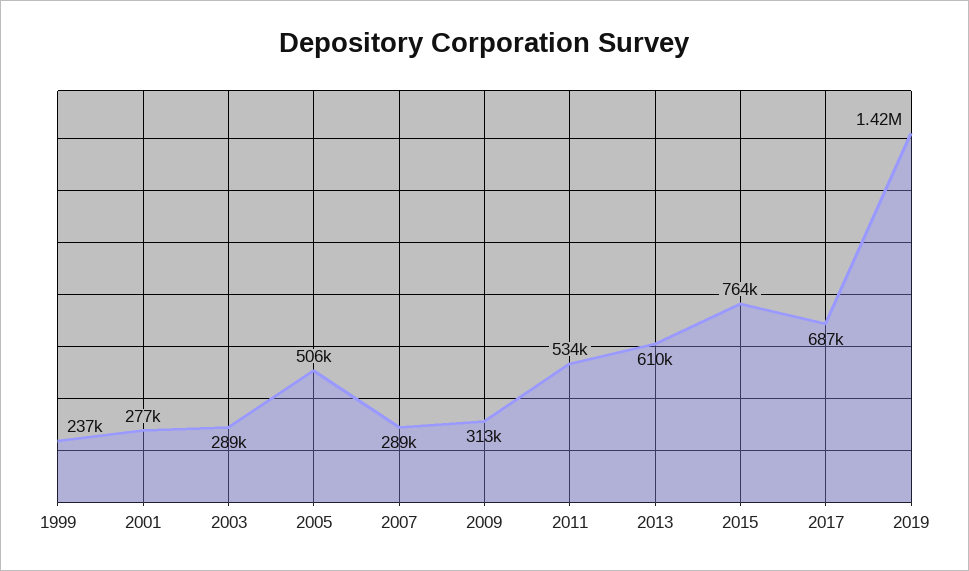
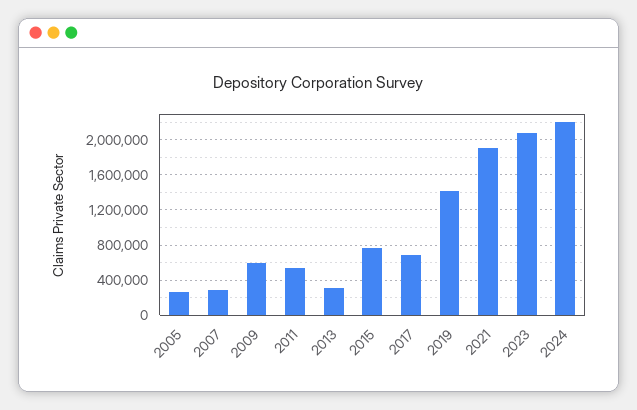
1999: 237000 -> none
2001: 277000 -> none
2003: 289000 -> none
2005: 506000 -> 300000
2009: 313000 -> 600000
2013: 610000 -> 300000
2021: none -> 1900000
2023: none -> 2100000
2024: none -> 2200000

